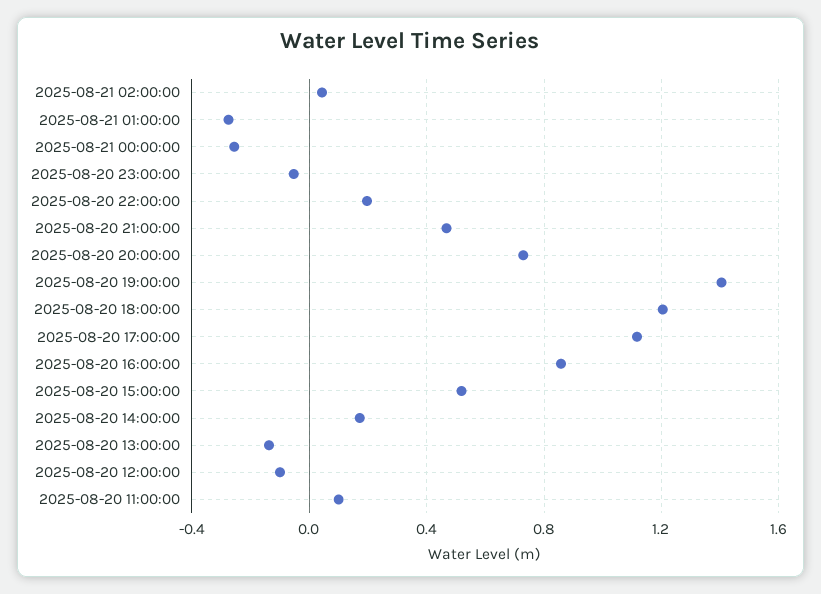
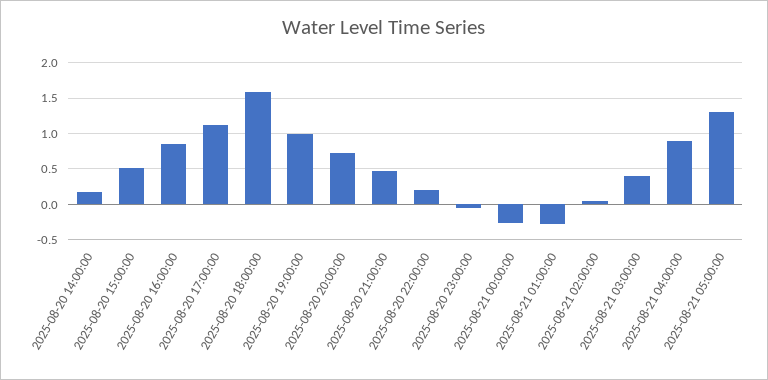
2025-08-20 19:00:00: 1.4 -> 1
2025-08-20 18:00:00: 1.2 -> 1.6
2025-08-20 13:00:00: -0.15 -> none
2025-08-20 12:00:00: -0.1 -> none
2025-08-20 11:00:00: 0.1 -> none
2025-08-21 03:00:00: none -> 0.4
2025-08-21 04:00:00: none -> 0.9
2025-08-21 05:00:00: none -> 1.3

